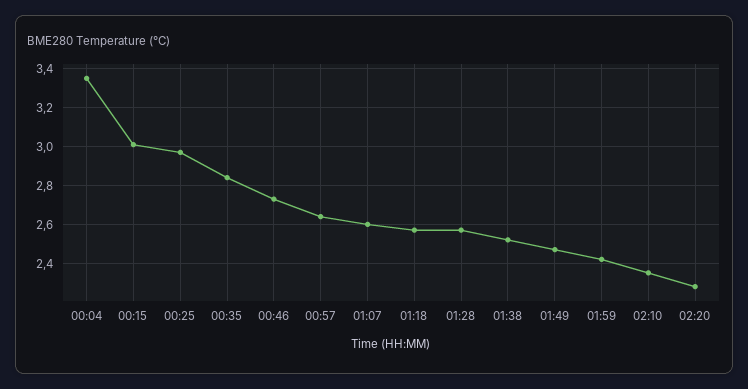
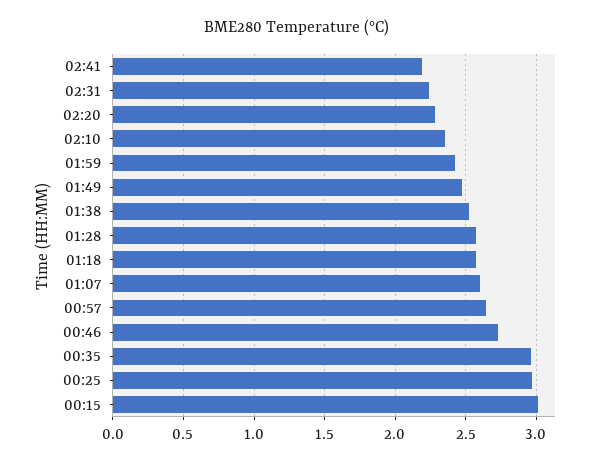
00:04: 3.35 -> none
00:35: 2.85 -> 2.95
02:41: none -> 2.2
02:31: none -> 2.25

